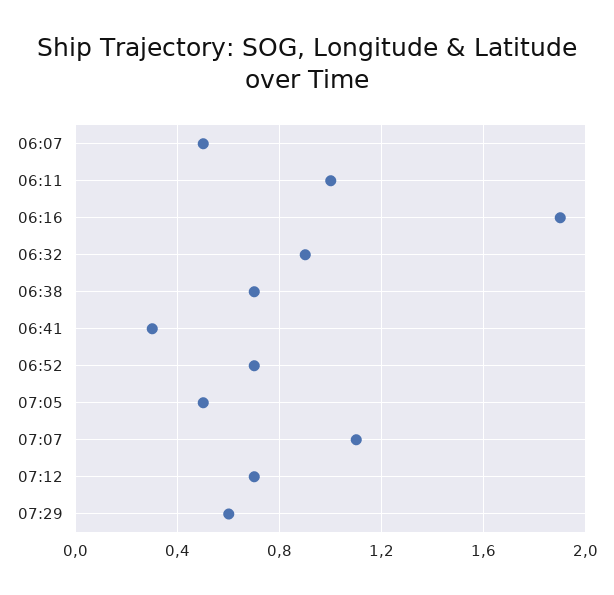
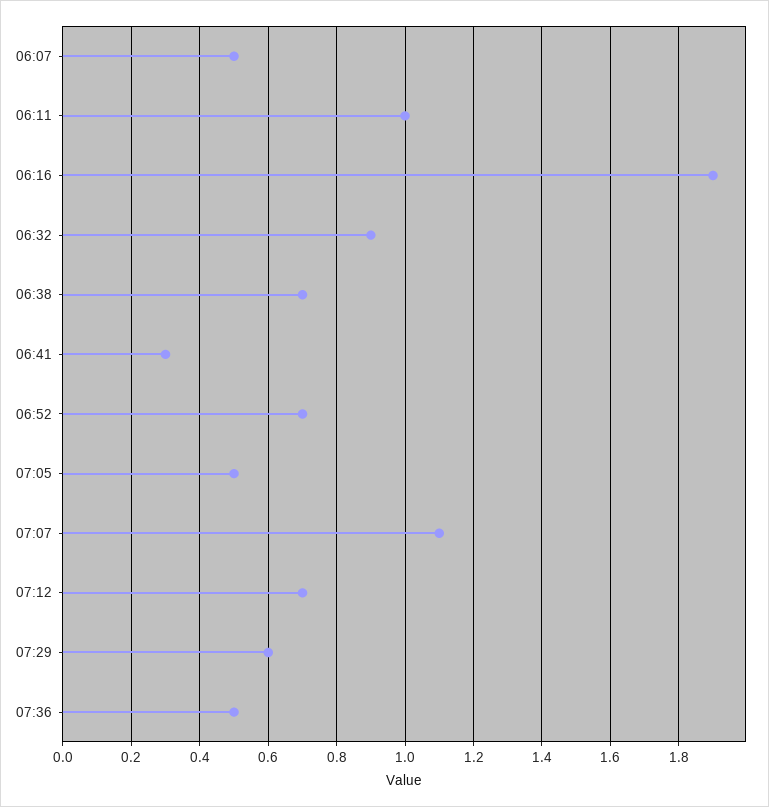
07:36: none -> 0.5

